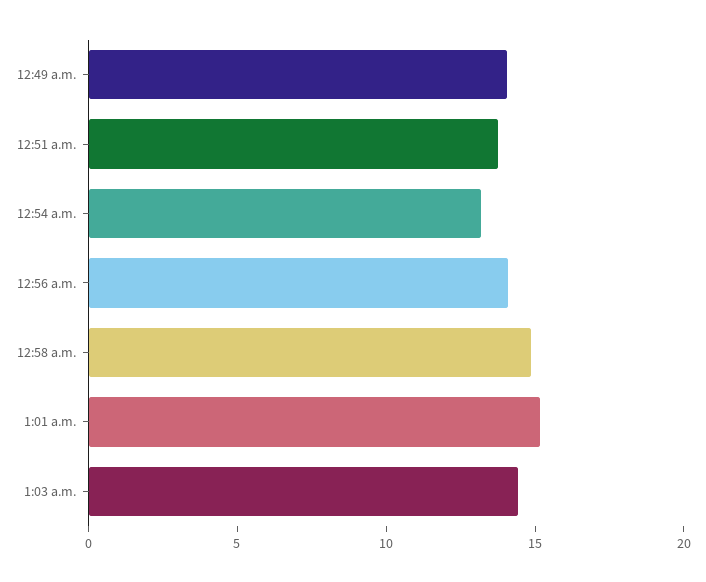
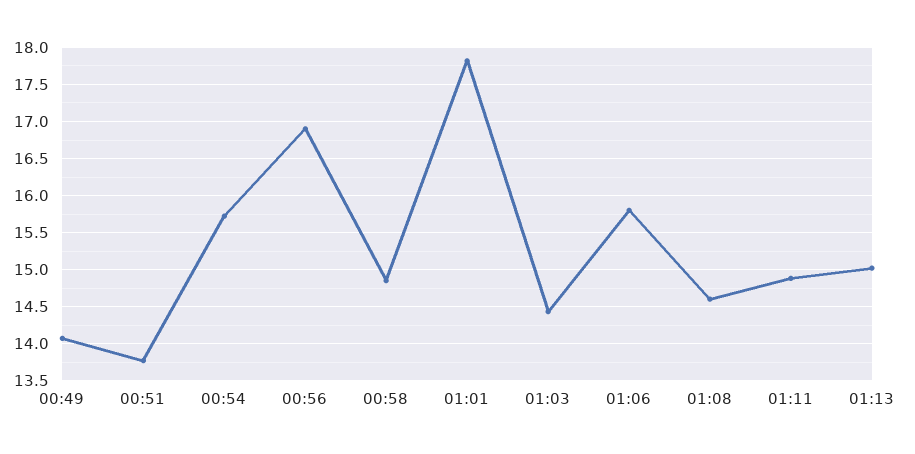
12:54 a.m.: 13 -> 15.7
12:56 a.m.: 14 -> 16.9
1:01 a.m.: 15 -> 17.8
01:06: none -> 15.8
01:08: none -> 14.6
01:11: none -> 14.9
01:13: none -> 15

